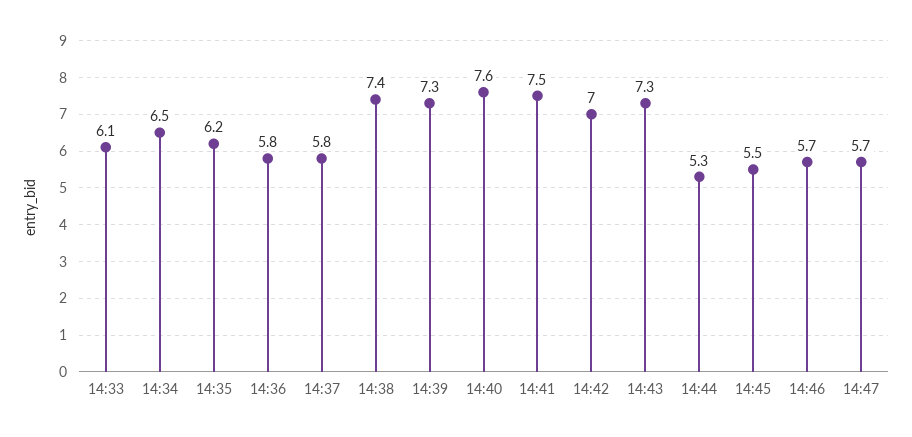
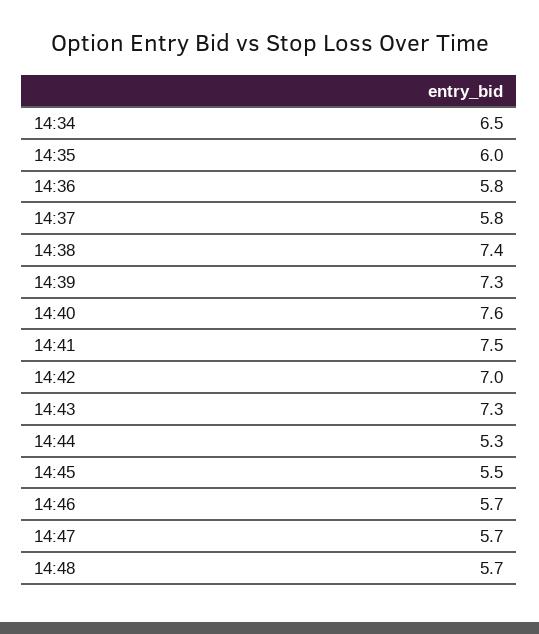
14:33: 6.1 -> none
14:35: 6.2 -> 6
14:48: none -> 5.7

